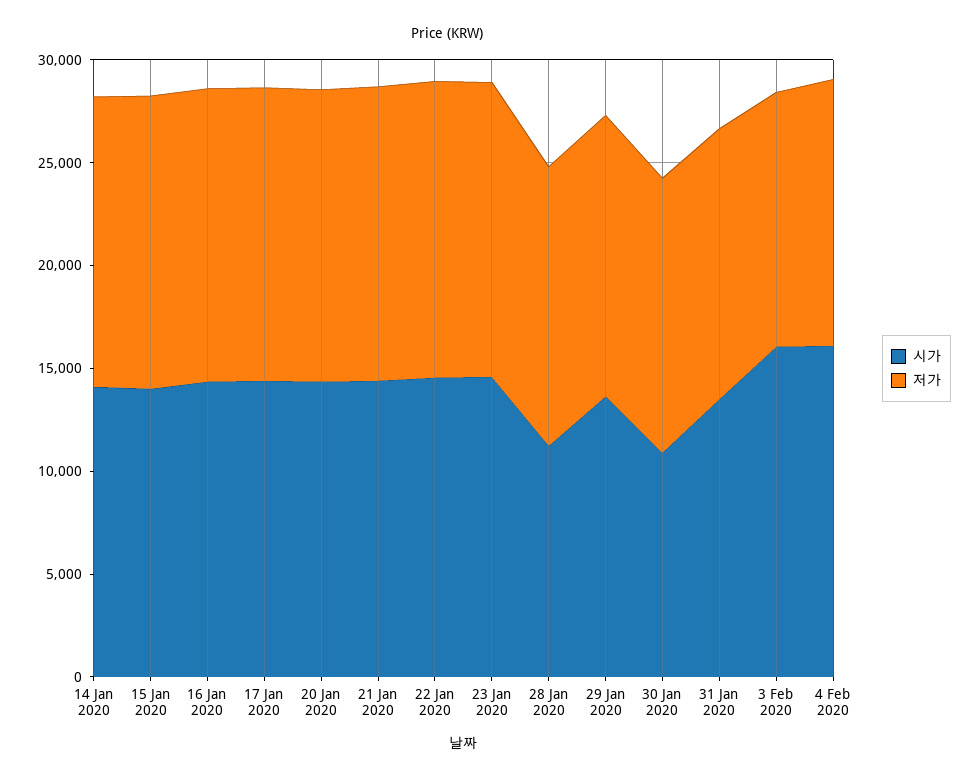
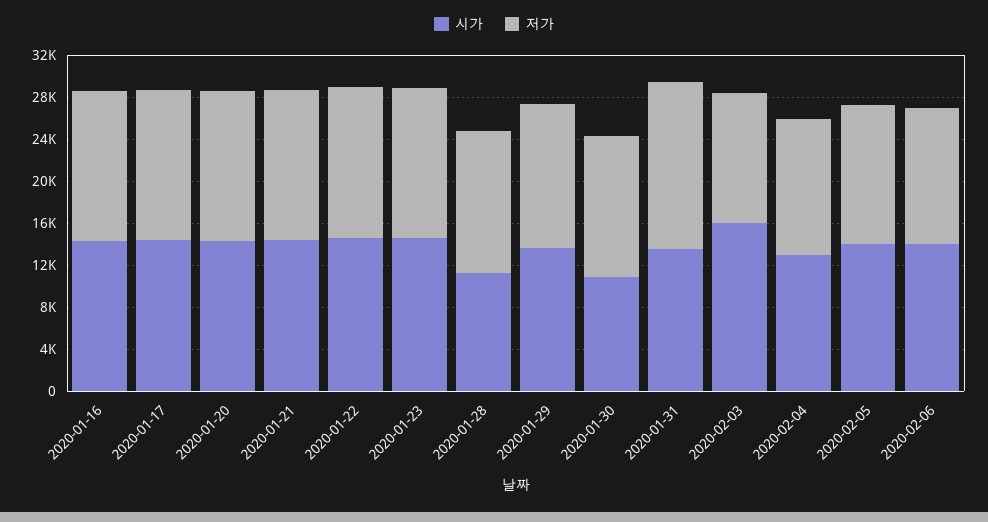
시가, 14 Jan 2020: 14000 -> none
저가, 14 Jan 2020: 14000 -> none
시가, 15 Jan 2020: 14000 -> none
저가, 15 Jan 2020: 14000 -> none
저가, 31 Jan 2020: 13000 -> 16000
시가, 4 Feb 2020: 16000 -> 13000
시가, 2020-02-05: none -> 14000
저가, 2020-02-05: none -> 13000
시가, 2020-02-06: none -> 14000
저가, 2020-02-06: none -> 13000

